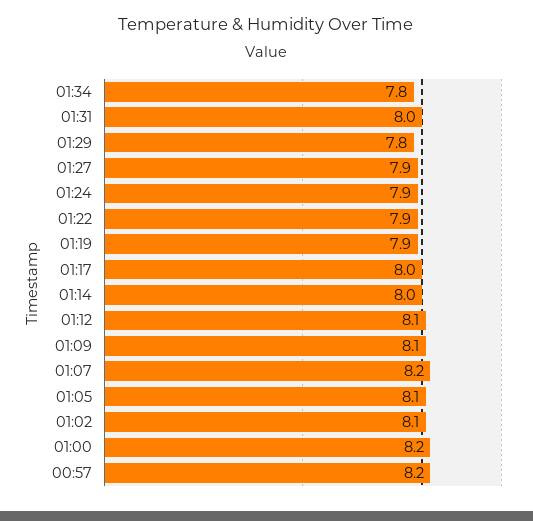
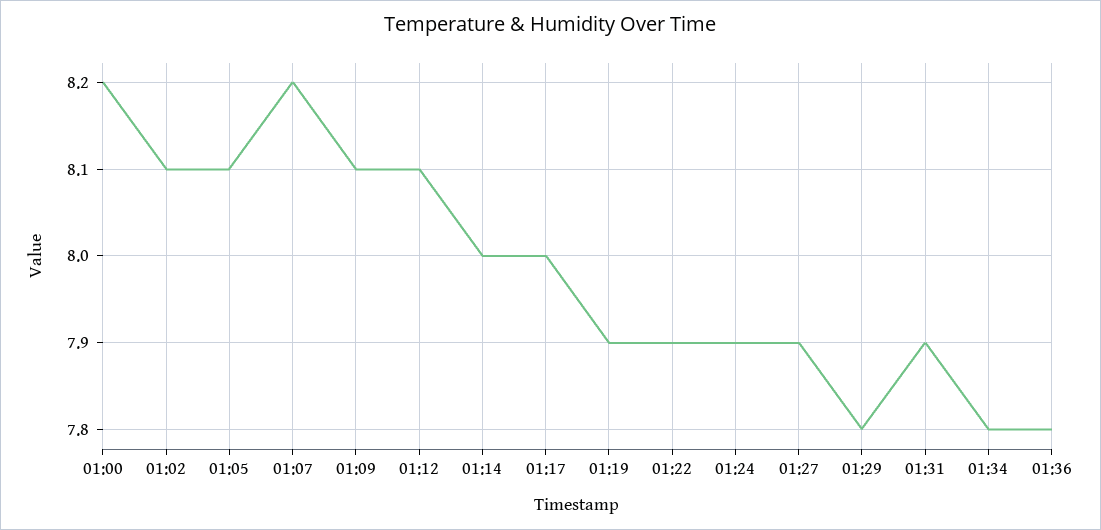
01:31: 8 -> 7.9
00:57: 8.2 -> none
01:36: none -> 7.8

